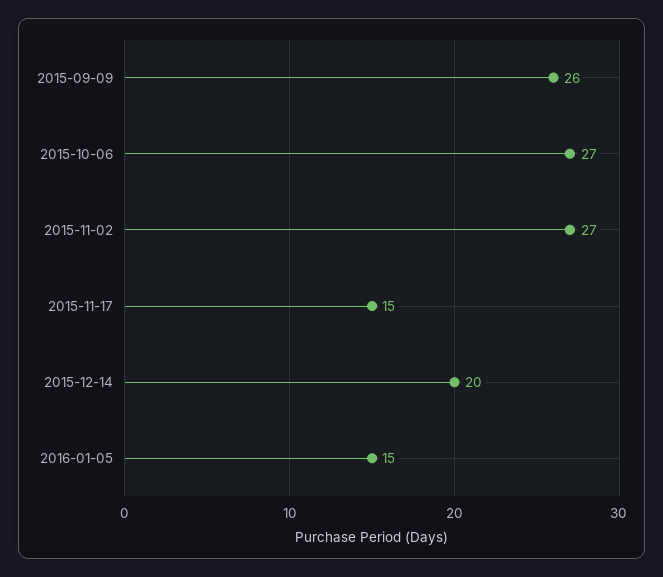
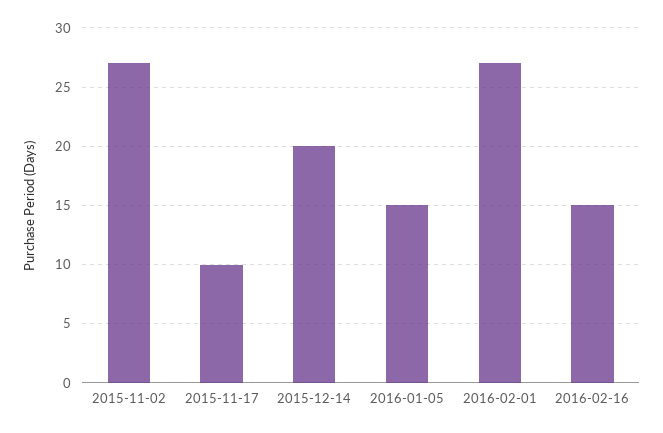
2015-09-09: 26 -> none
2015-10-06: 27 -> none
2015-11-17: 15 -> 10
2016-02-01: none -> 27
2016-02-16: none -> 15

